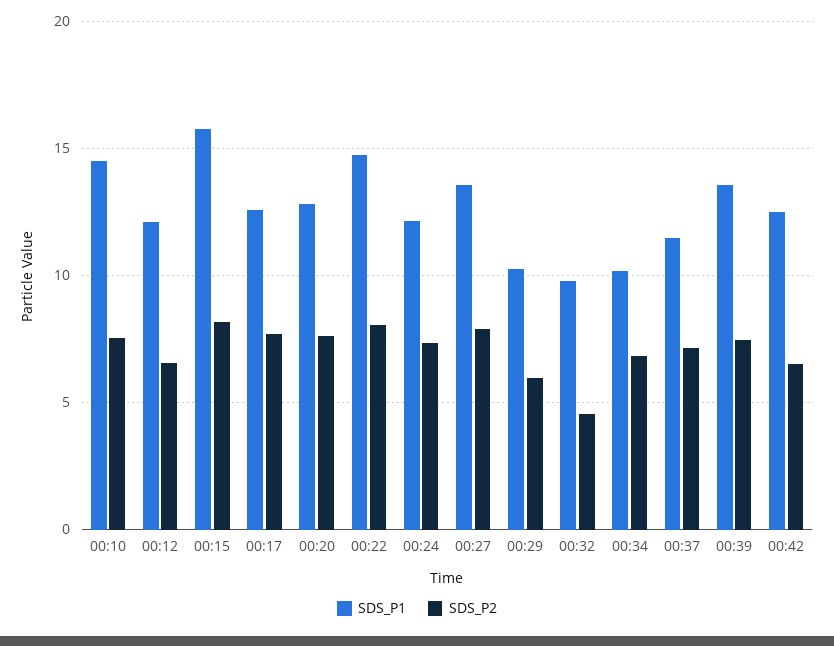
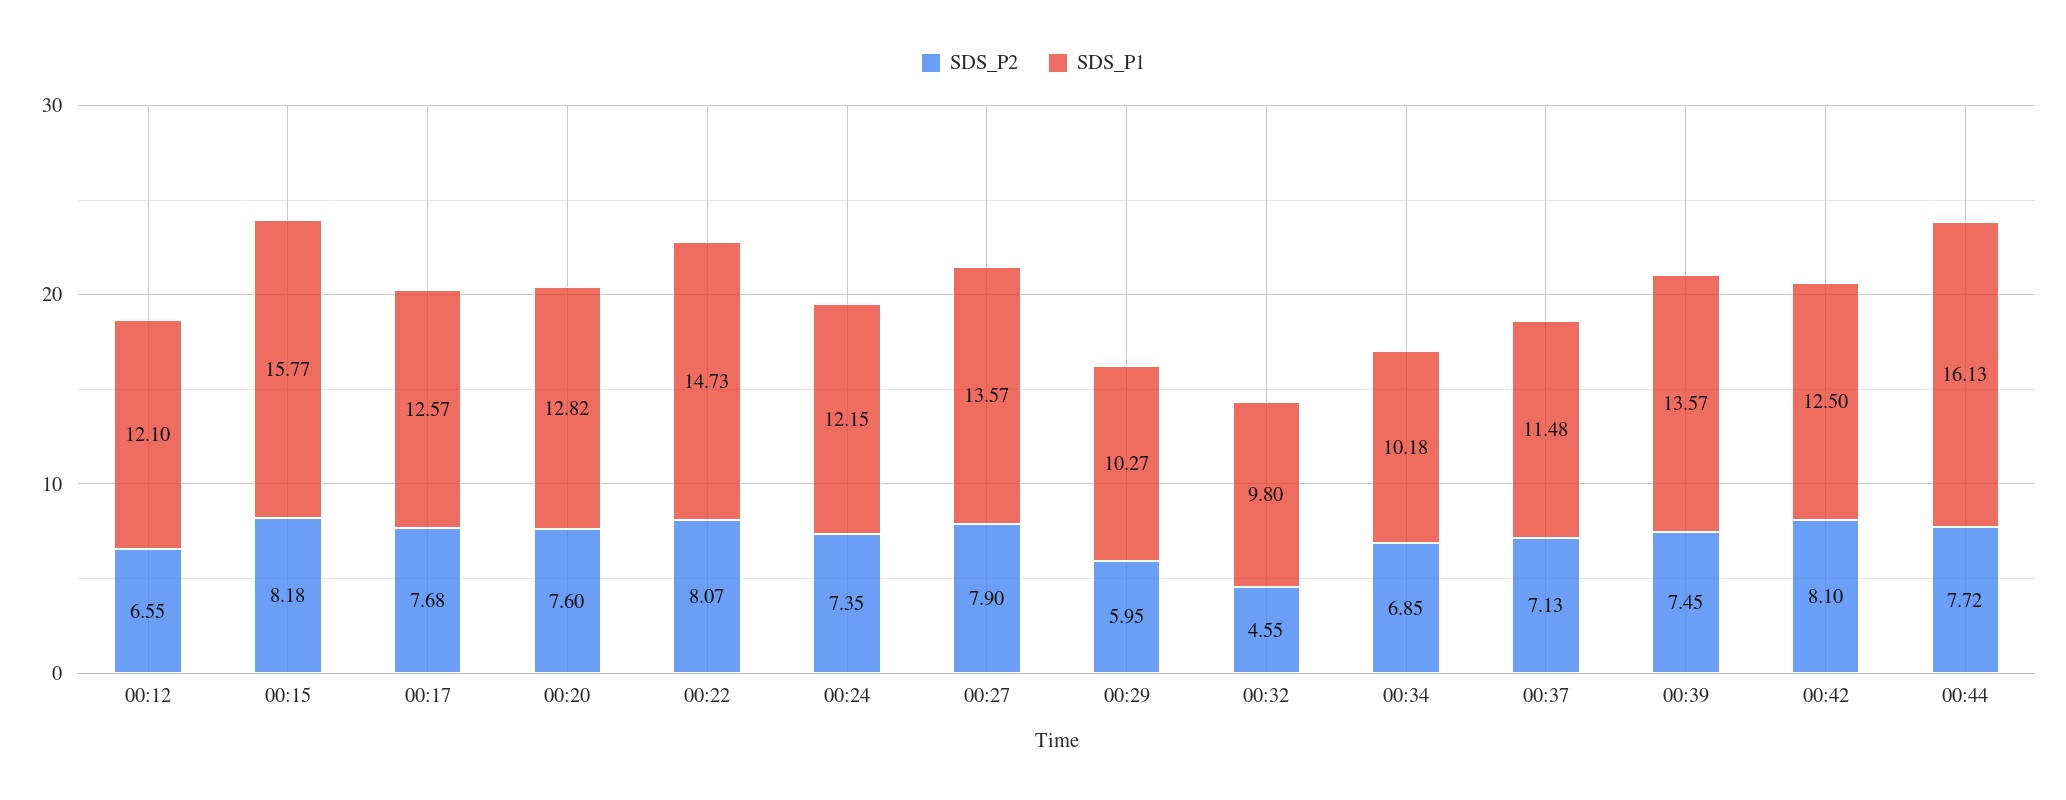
SDS_P1, 00:10: 14.5 -> none
SDS_P2, 00:10: 7.5 -> none
SDS_P2, 00:42: 6.5 -> 8.1
SDS_P2, 00:44: none -> 7.72
SDS_P1, 00:44: none -> 16.13

